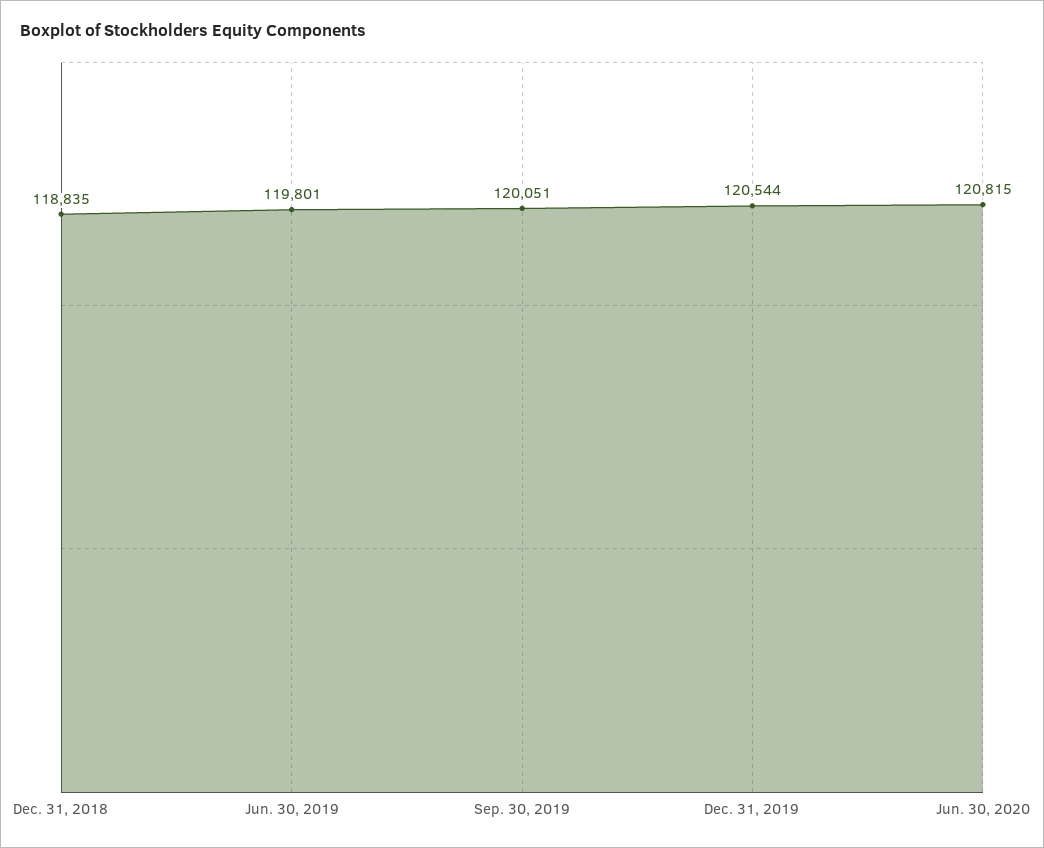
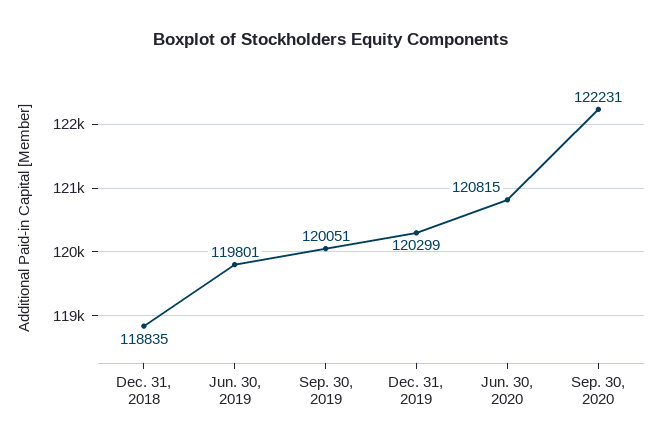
Dec. 31, 2019: 120544 -> 120299
Sep. 30, 2020: none -> 122231

